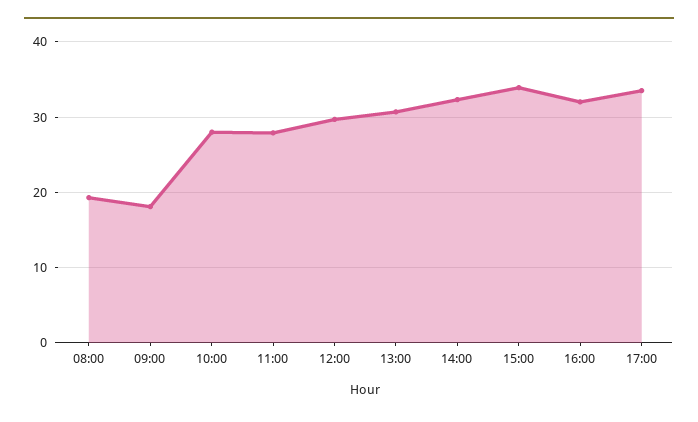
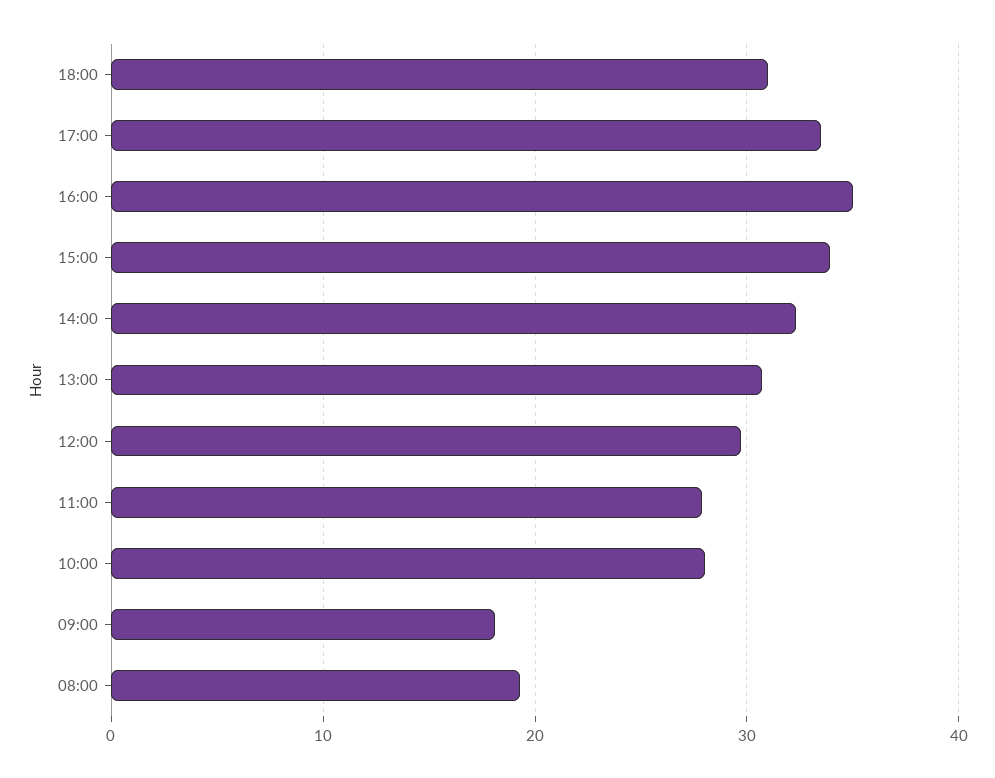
16:00: 32 -> 35
18:00: none -> 31

